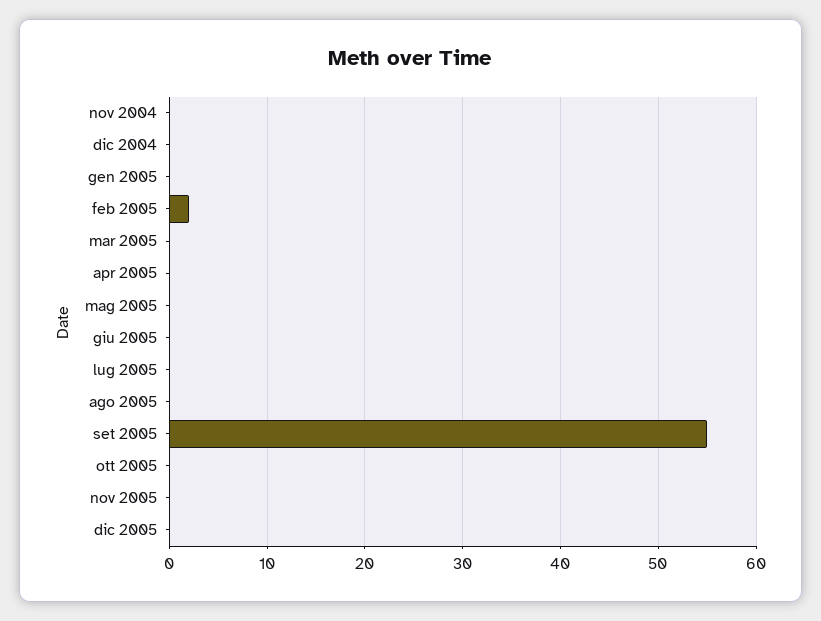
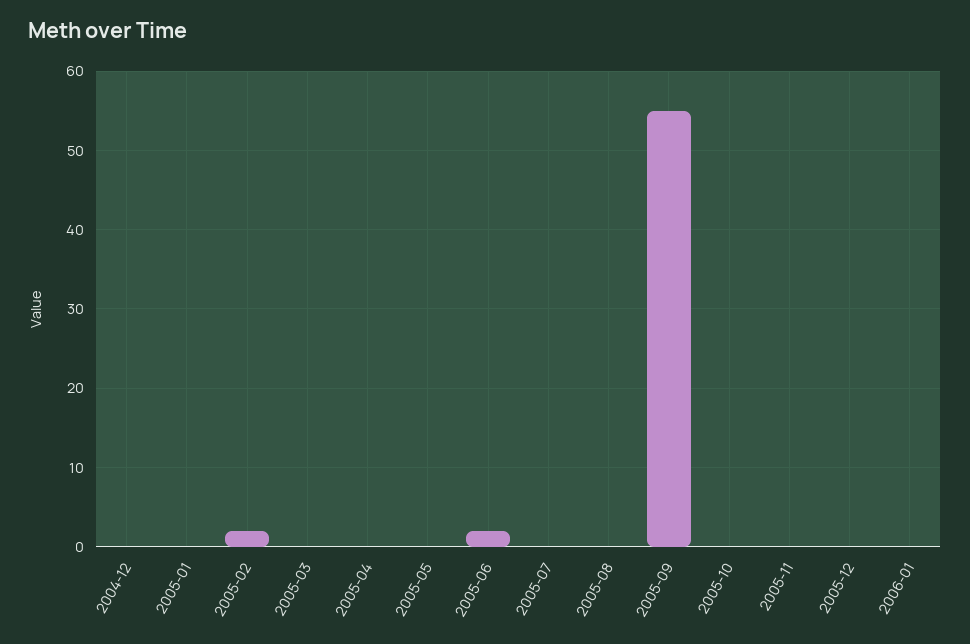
nov 2004: 0 -> none
giu 2005: 0 -> 2
2006-01: none -> 0

